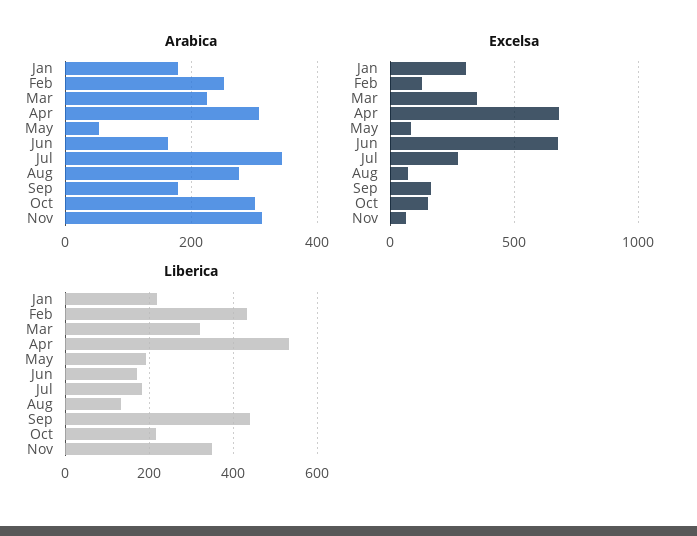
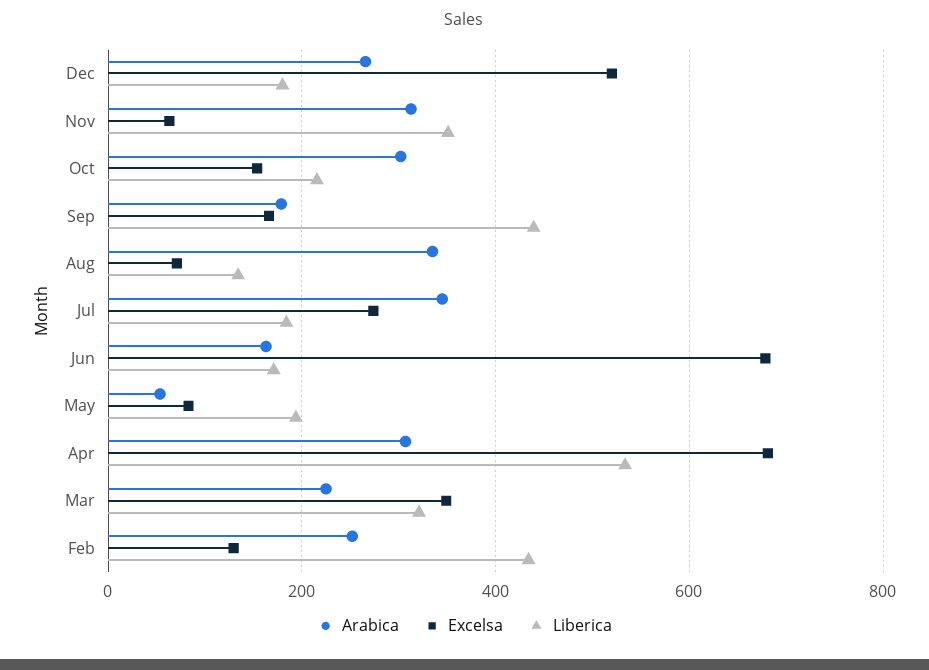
Arabica, Jan: 180 -> none
Arabica, Aug: 280 -> 340
Excelsa, Jan: 300 -> none
Liberica, Jan: 220 -> none
Arabica, Dec: none -> 260
Excelsa, Dec: none -> 520
Liberica, Dec: none -> 180

